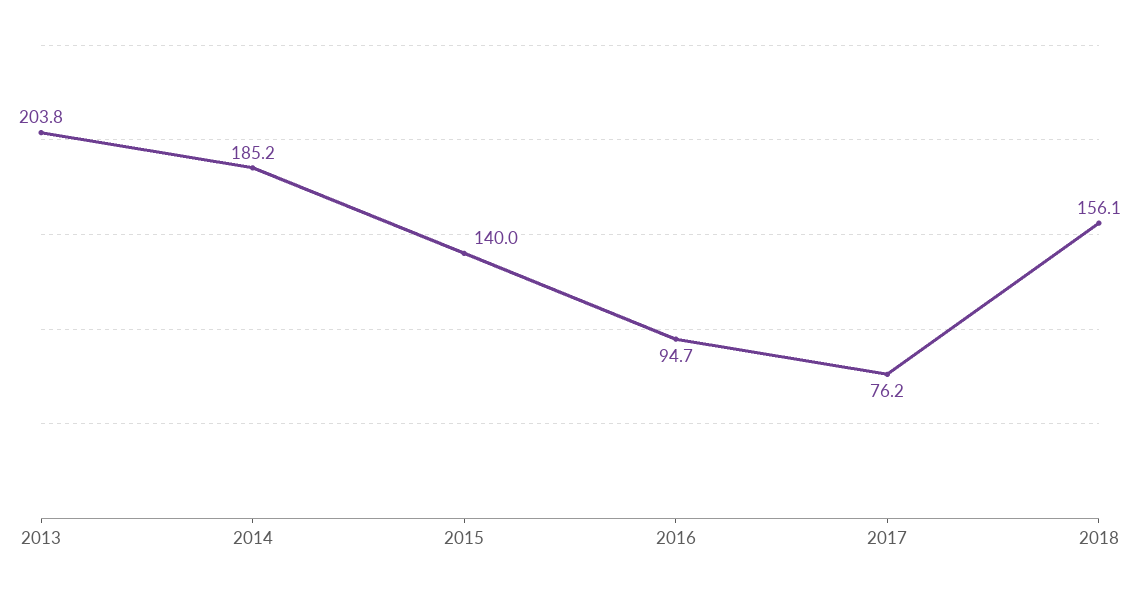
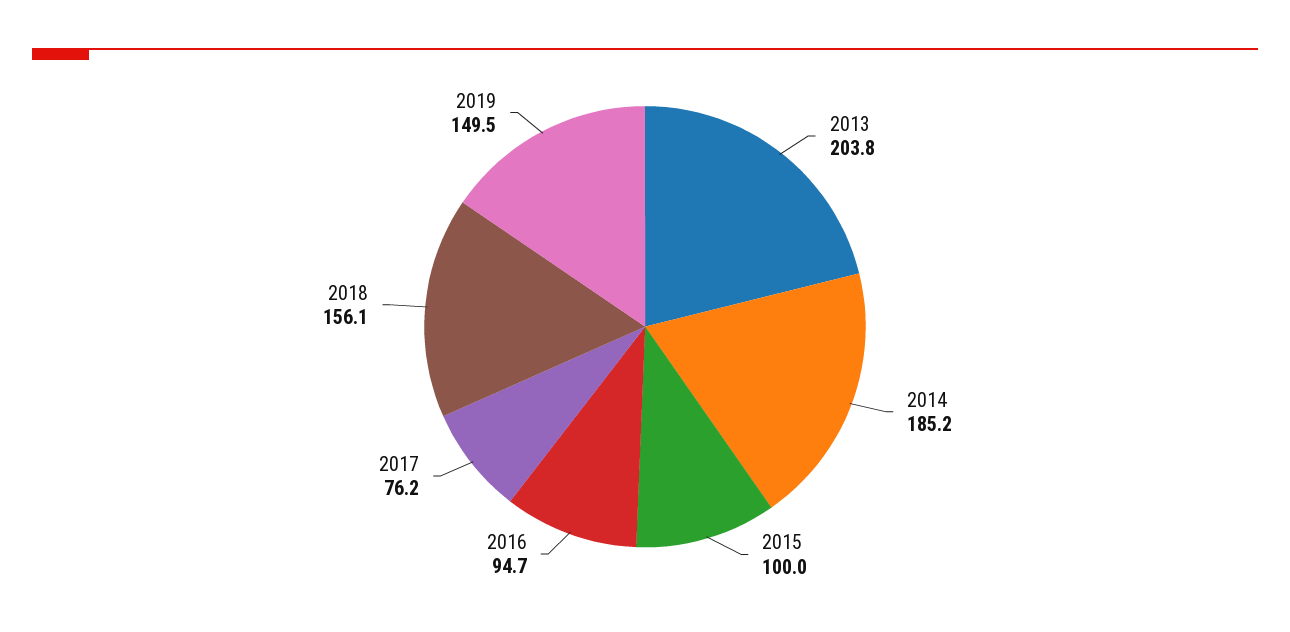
2015: 140 -> 100
2019: none -> 149.5

